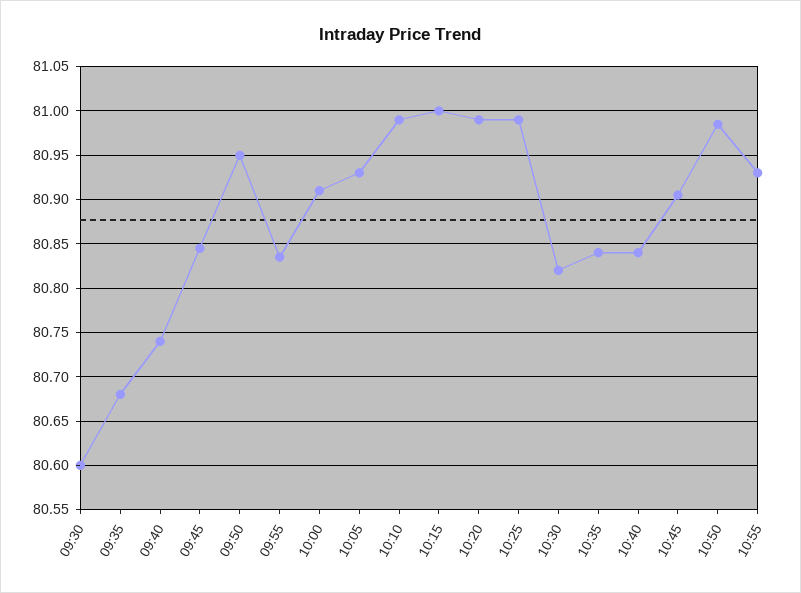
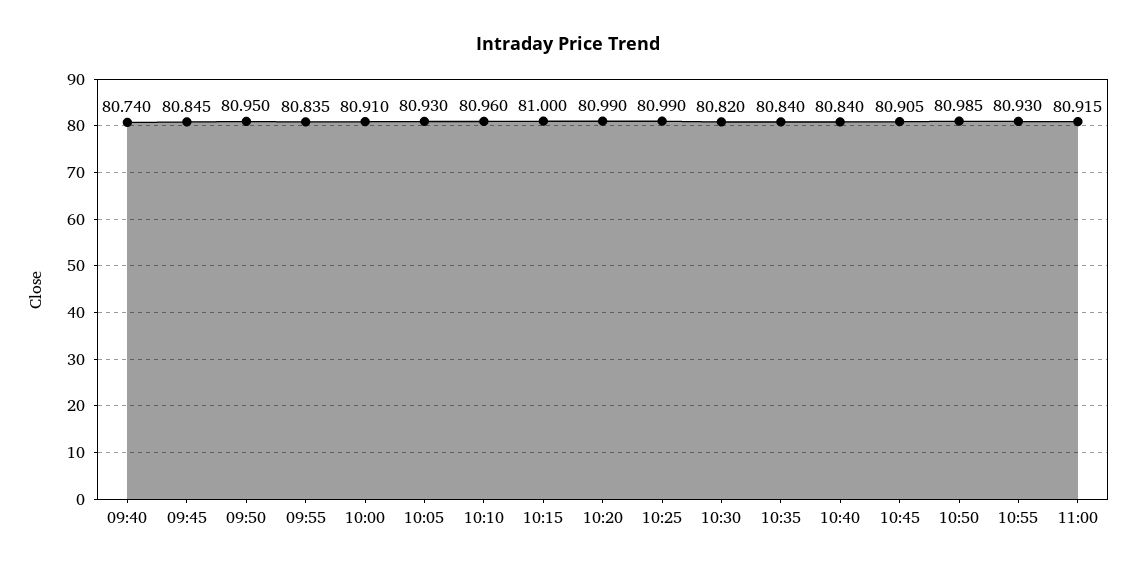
09:30: 80.6 -> none
09:35: 80.68 -> none
10:10: 80.99 -> 80.96
11:00: none -> 80.915

